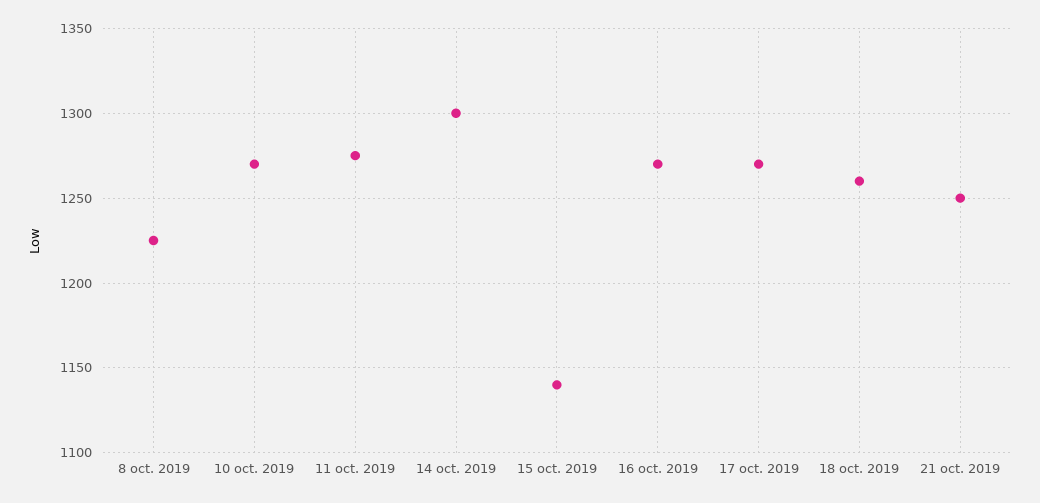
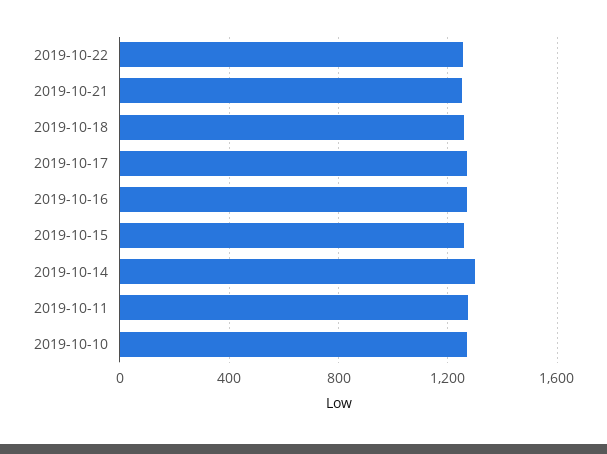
8 oct. 2019: 1225 -> none
15 oct. 2019: 1140 -> 1250
2019-10-22: none -> 1250

